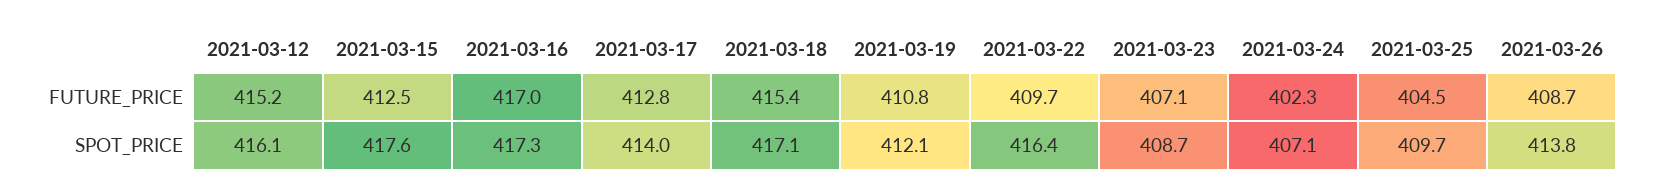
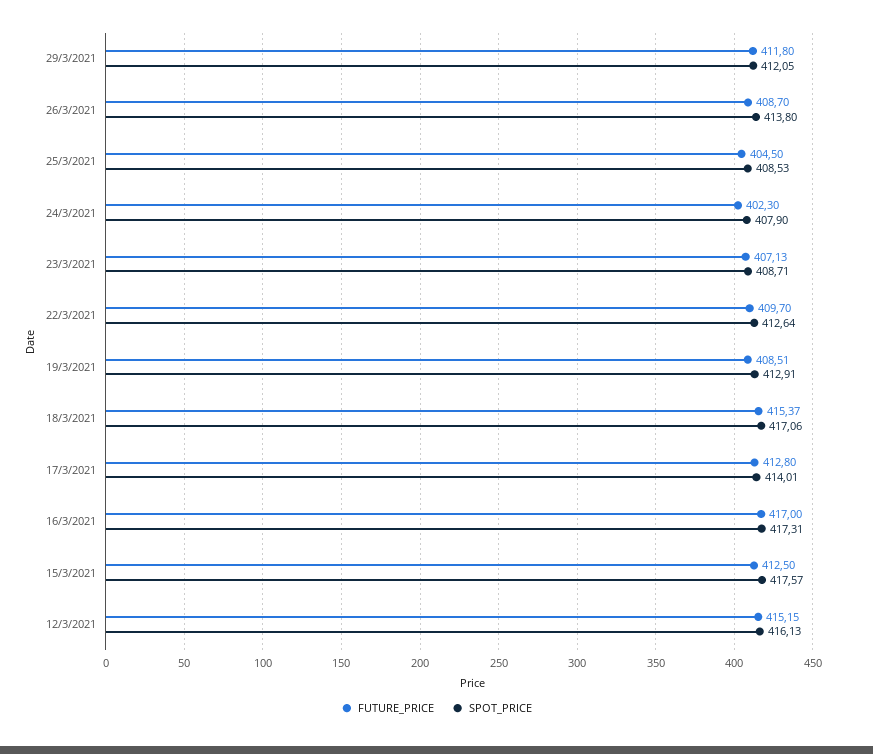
FUTURE_PRICE, 2021-03-19: 410.8 -> 408.51
SPOT_PRICE, 2021-03-19: 412.1 -> 412.91
SPOT_PRICE, 2021-03-22: 416.4 -> 412.64
SPOT_PRICE, 2021-03-24: 407.1 -> 407.9
SPOT_PRICE, 2021-03-25: 409.7 -> 408.53
FUTURE_PRICE, 29/3/2021: none -> 411.8
SPOT_PRICE, 29/3/2021: none -> 412.05

